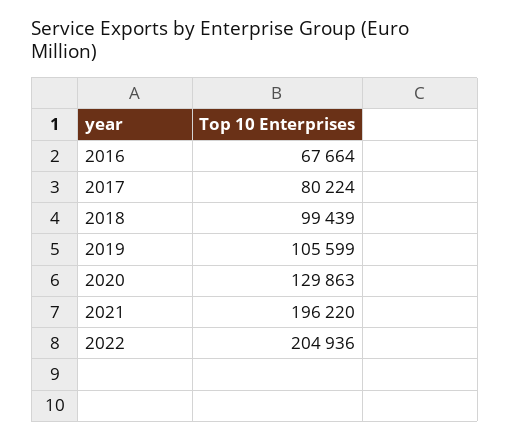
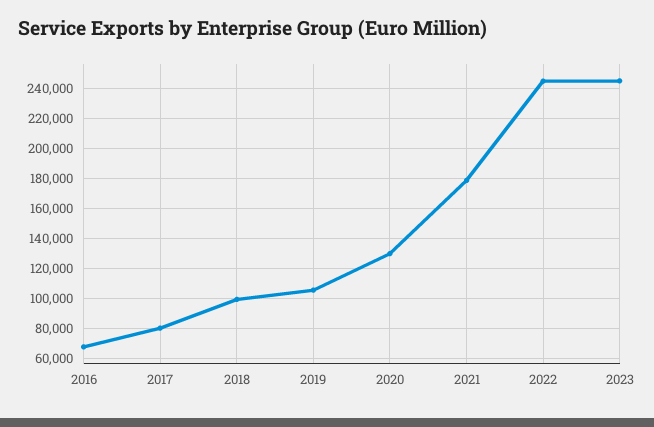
2021: 196220 -> 180000
2022: 204936 -> 245000
2023: none -> 245000

